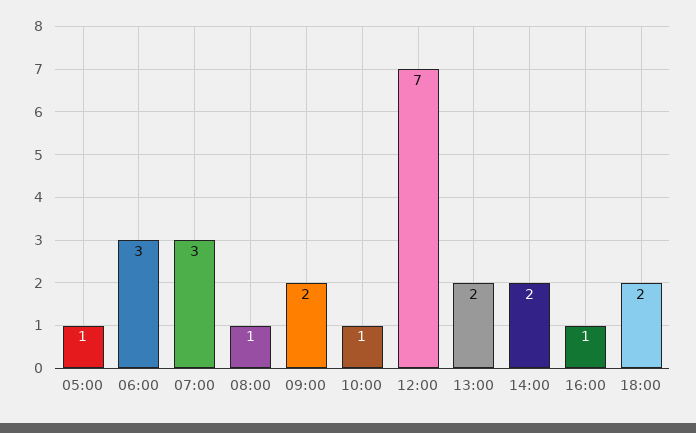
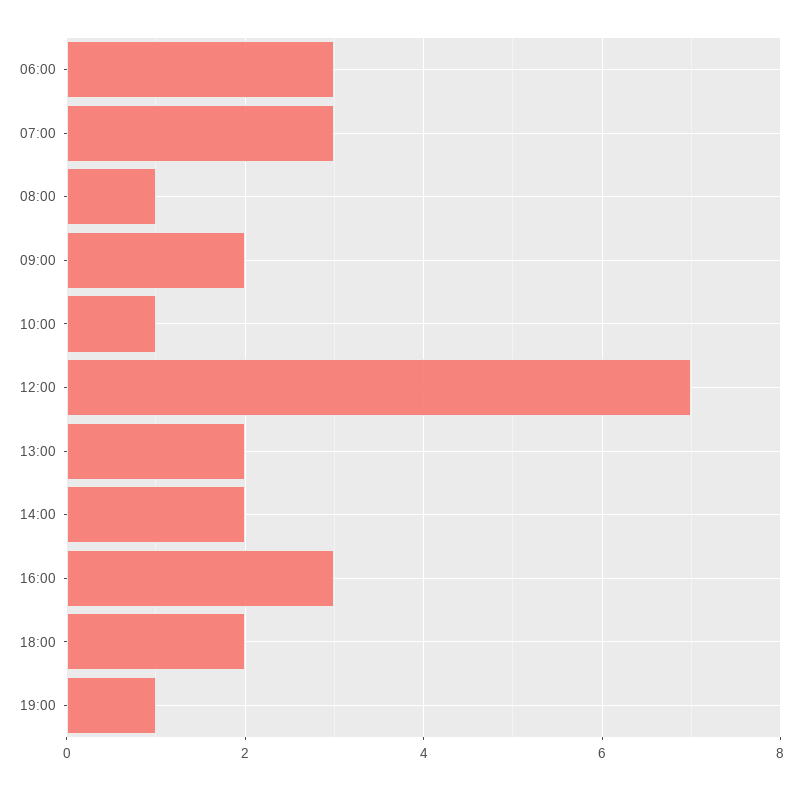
05:00: 1 -> none
16:00: 1 -> 3
19:00: none -> 1

